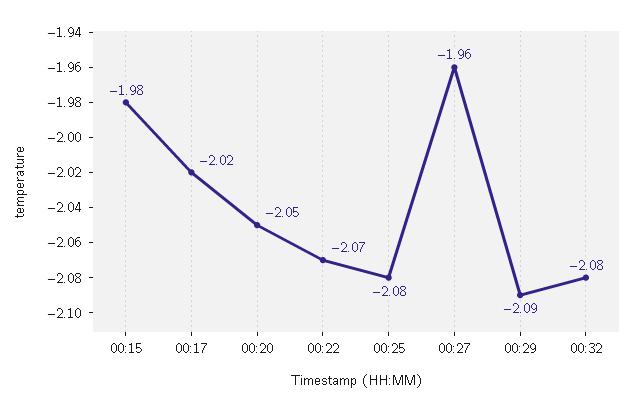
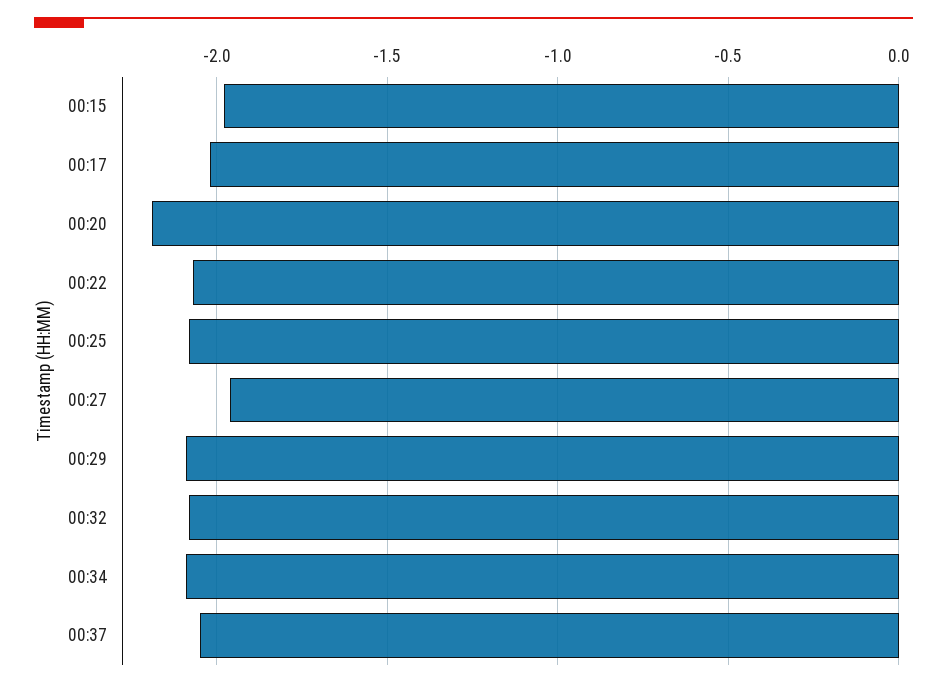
00:20: -2.05 -> -2.2
00:34: none -> -2.1
00:37: none -> -2.05

